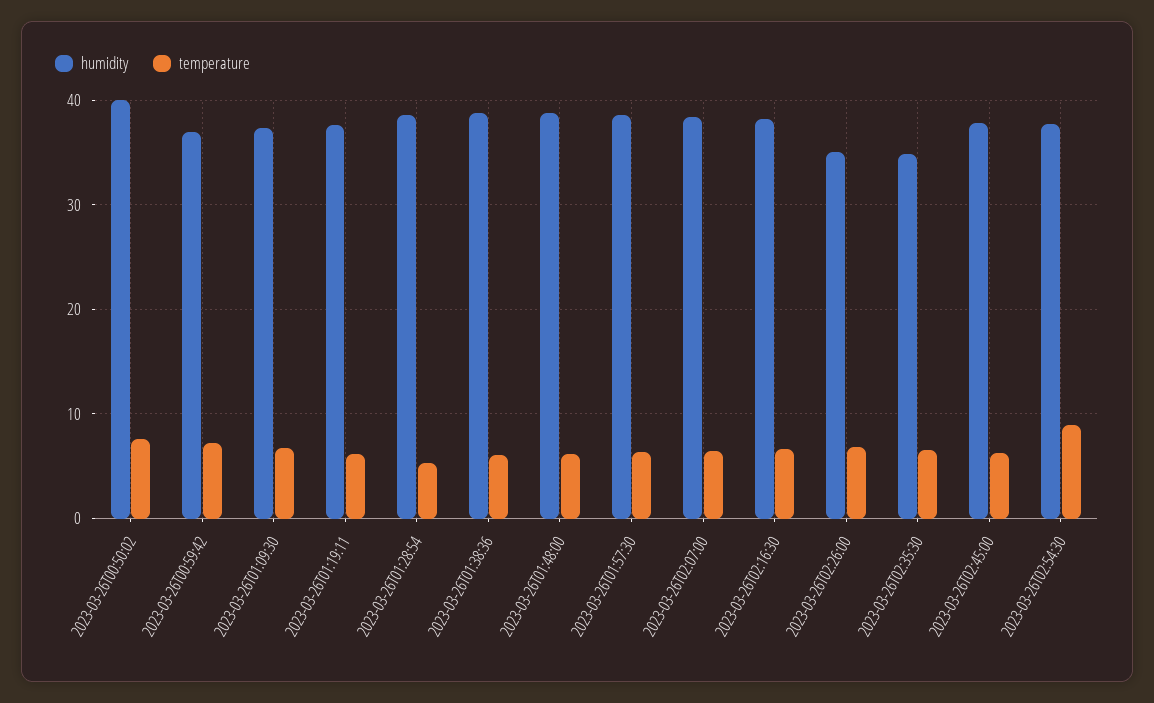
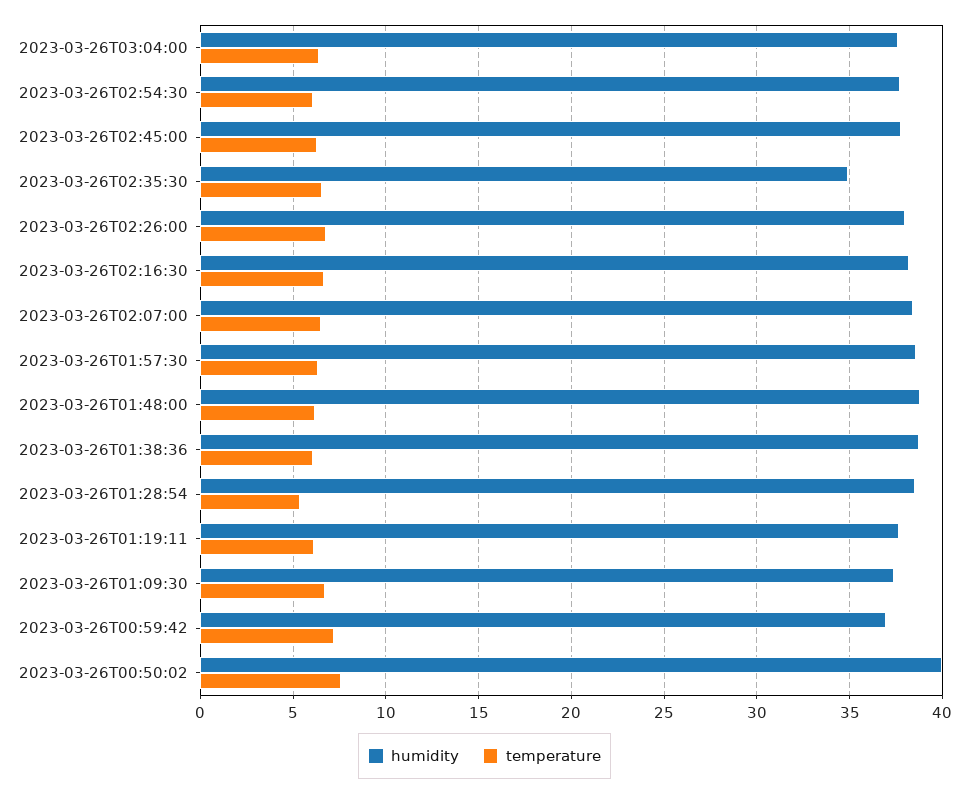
humidity, 2023-03-26T02:26:00: 35 -> 38
temperature, 2023-03-26T02:54:30: 9 -> 6
humidity, 2023-03-26T03:04:00: none -> 37.5
temperature, 2023-03-26T03:04:00: none -> 6.5

